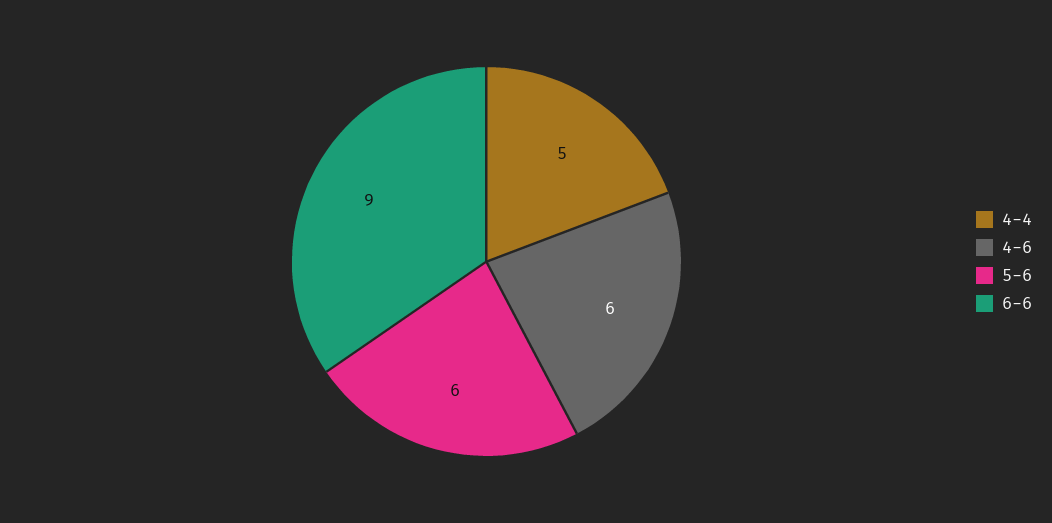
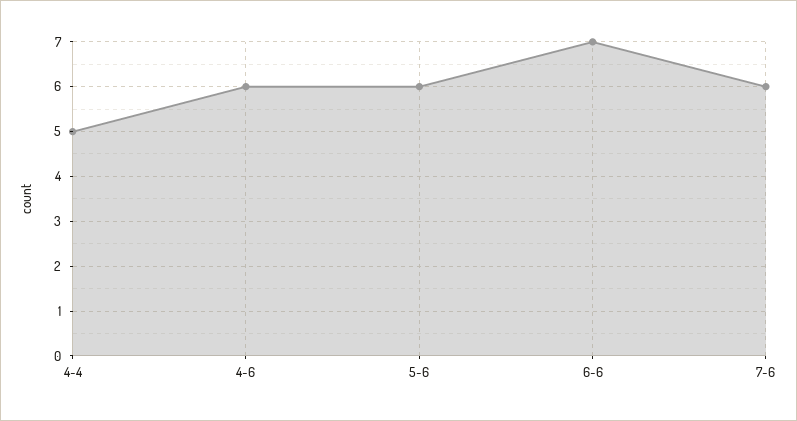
6-6: 9 -> 7
7-6: none -> 6

